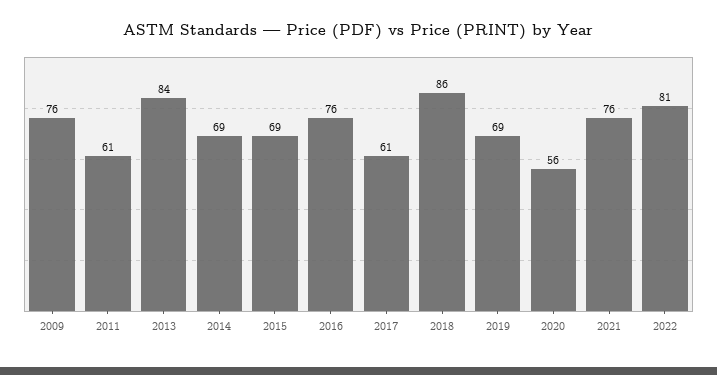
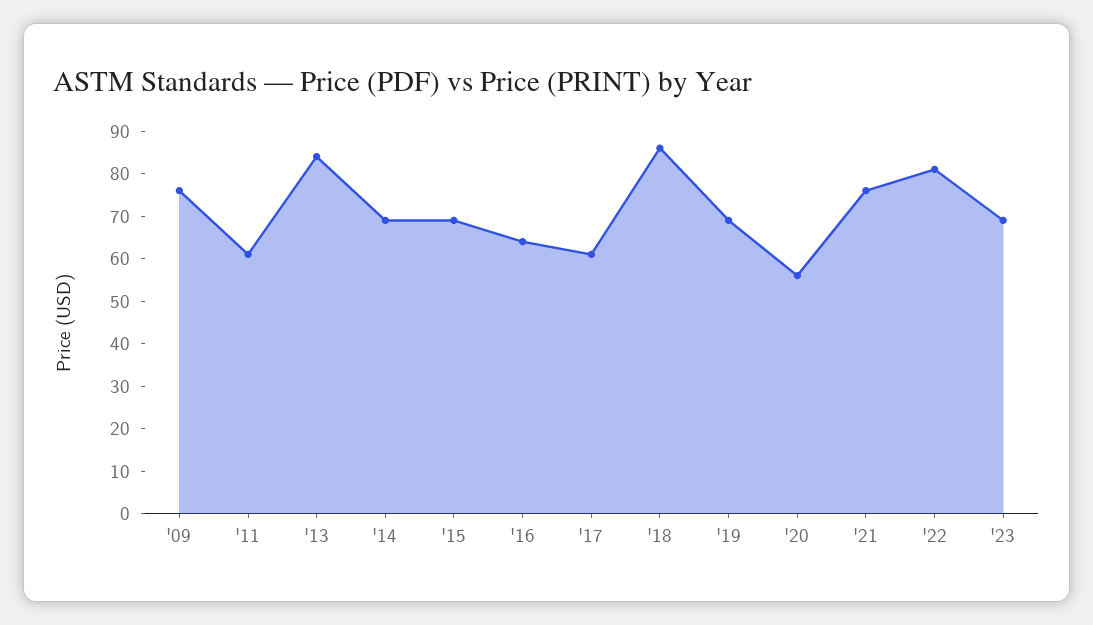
2016: 76 -> 65
'23: none -> 70

